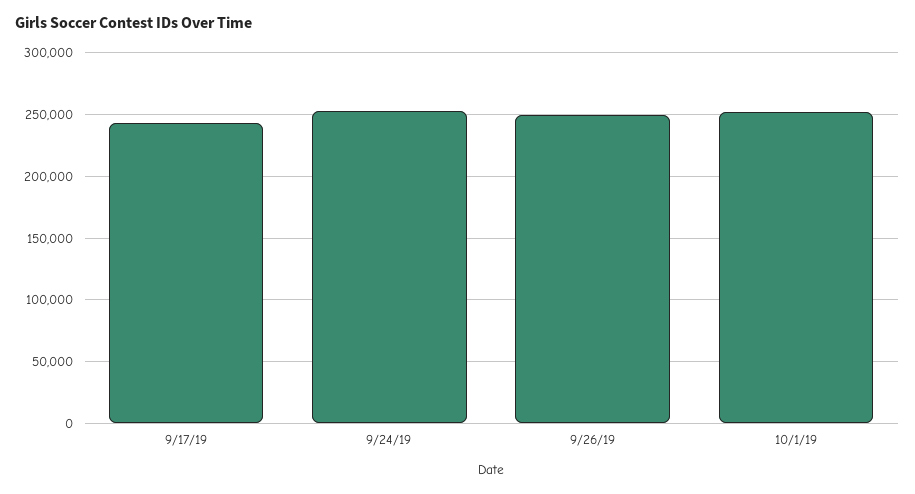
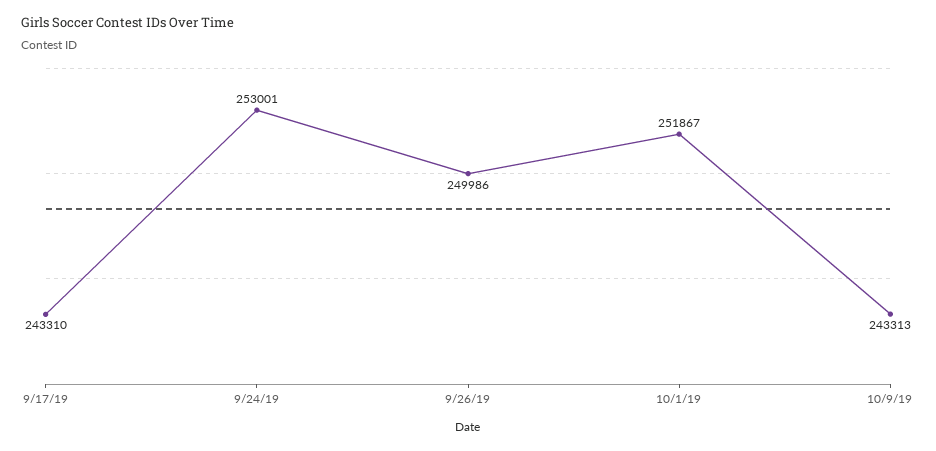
10/9/19: none -> 243313

